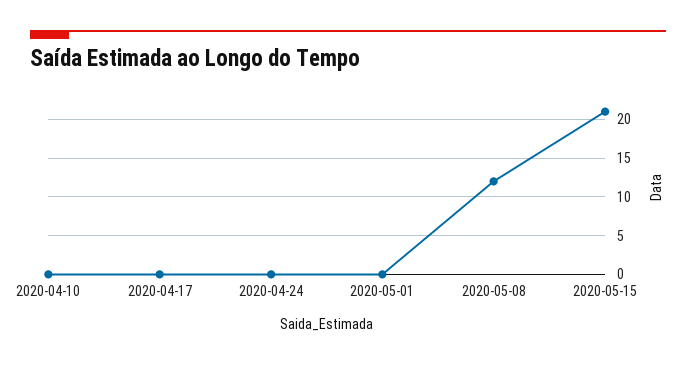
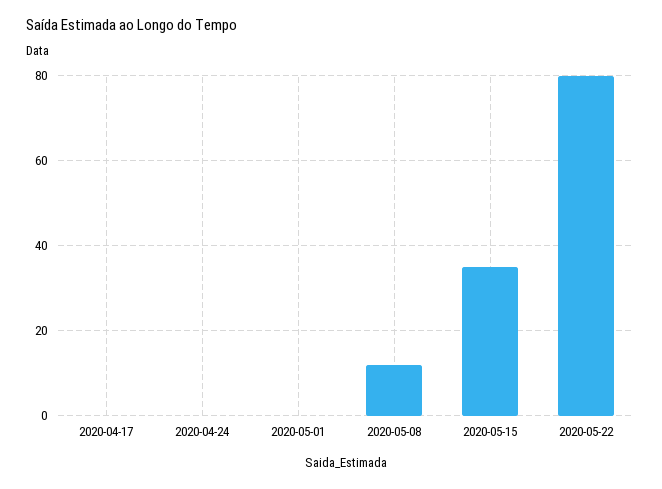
2020-04-10: 0 -> none
2020-05-15: 21 -> 35
2020-05-22: none -> 80

